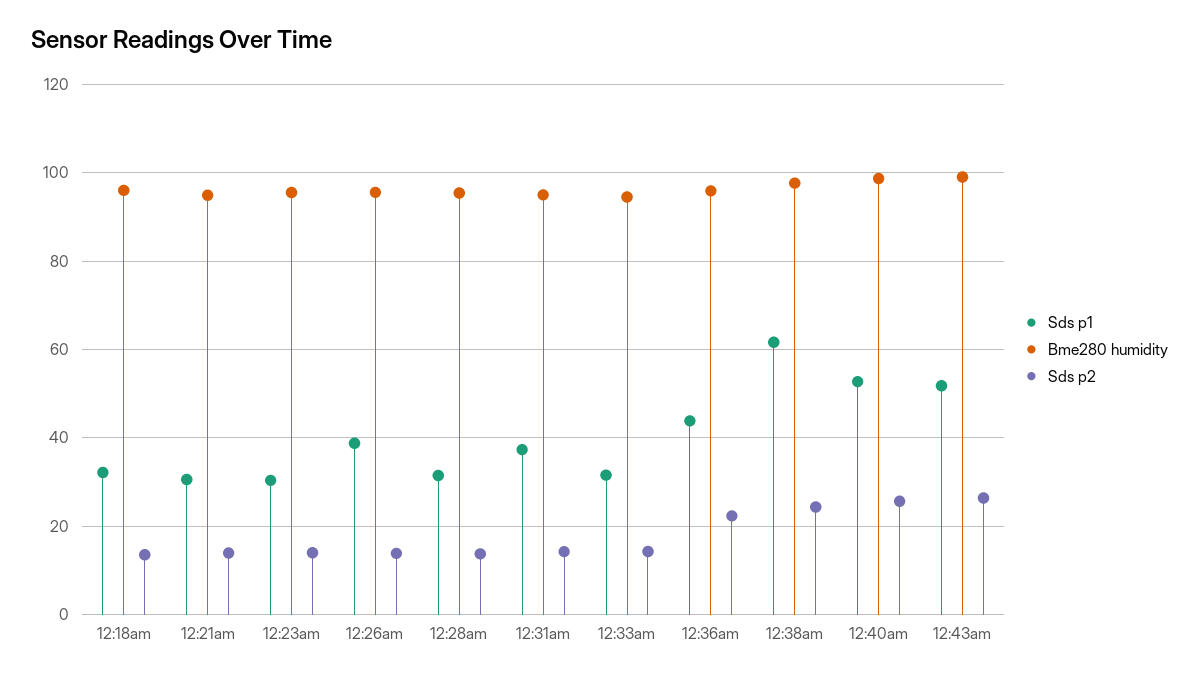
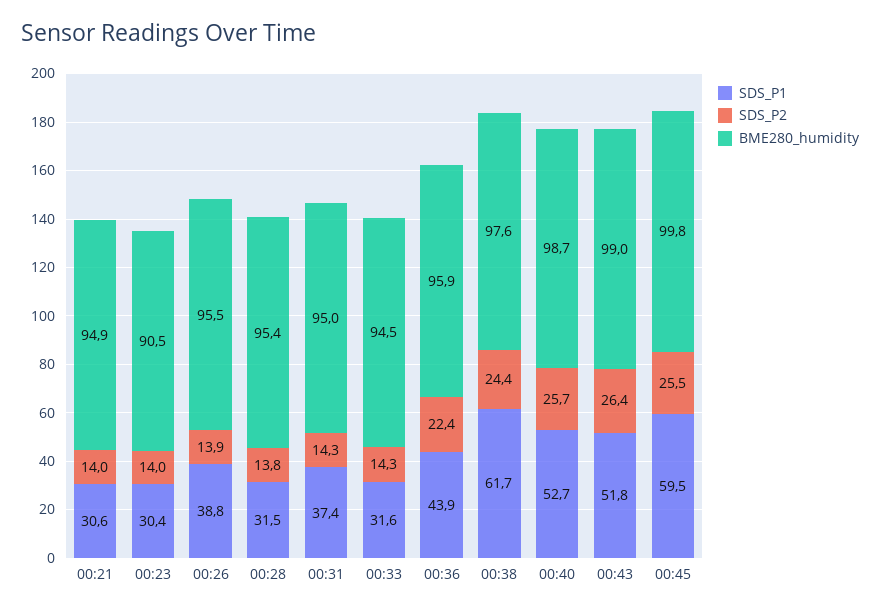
Sds p1, 12:18am: 32 -> none
Bme280 humidity, 12:18am: 96 -> none
Sds p2, 12:18am: 14 -> none
Bme280 humidity, 12:23am: 96 -> 90.5
Sds p1, 00:45: none -> 59.5
Sds p2, 00:45: none -> 25.5
Bme280 humidity, 00:45: none -> 99.8

